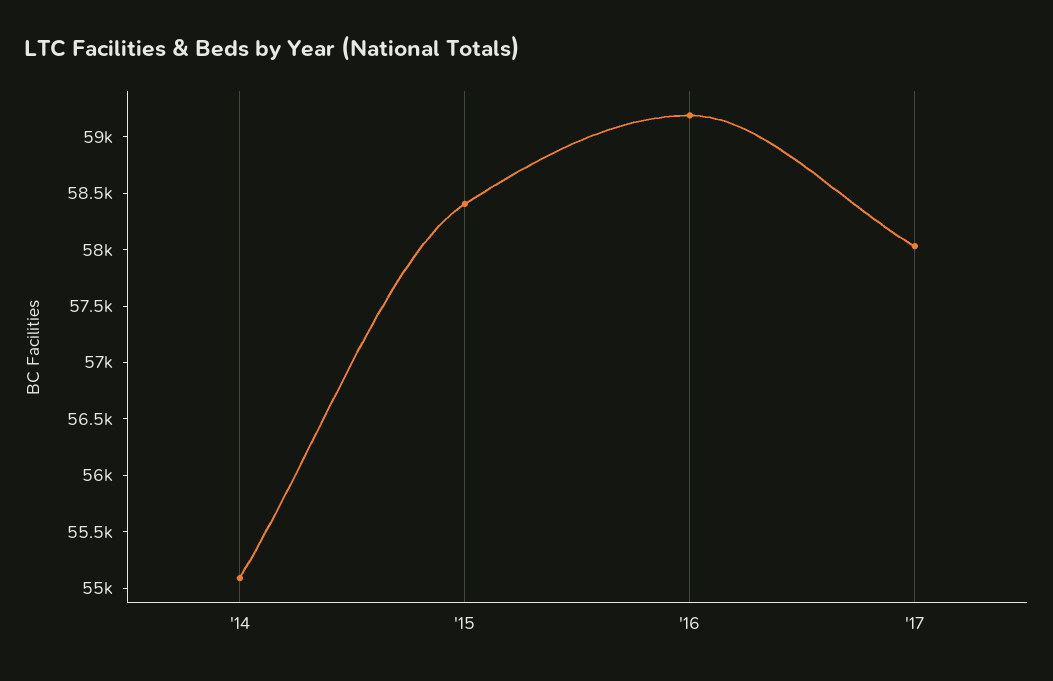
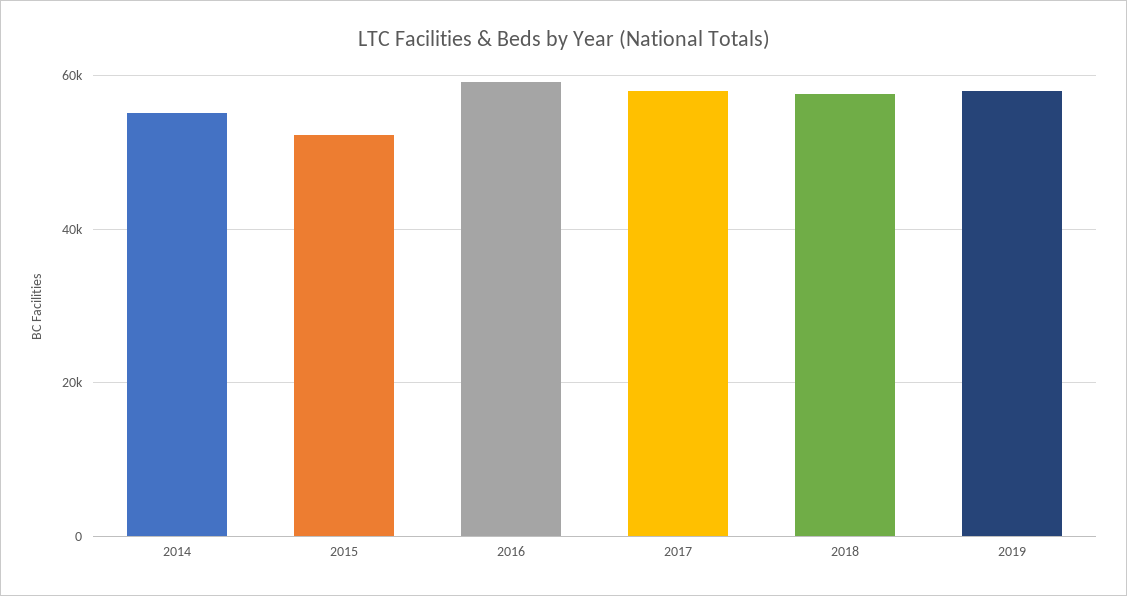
'15: 58400 -> 52000
2018: none -> 58000
2019: none -> 58000

